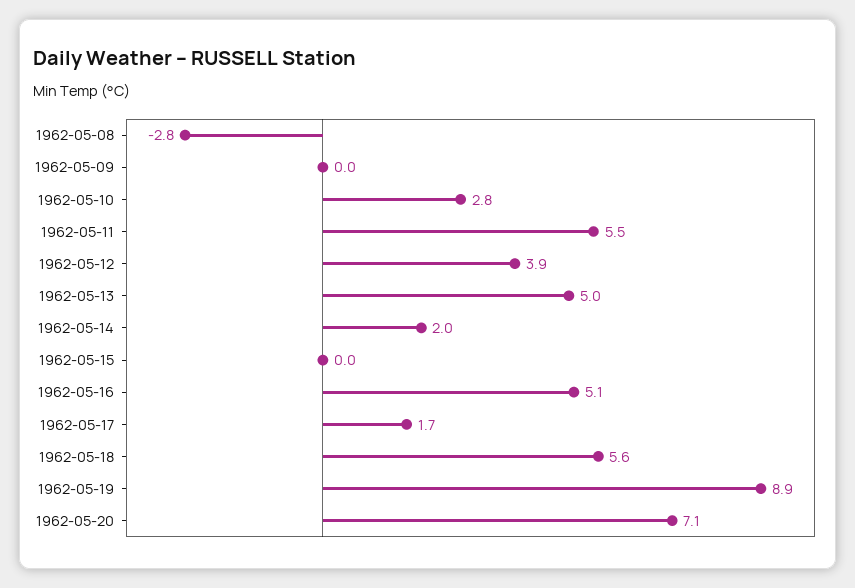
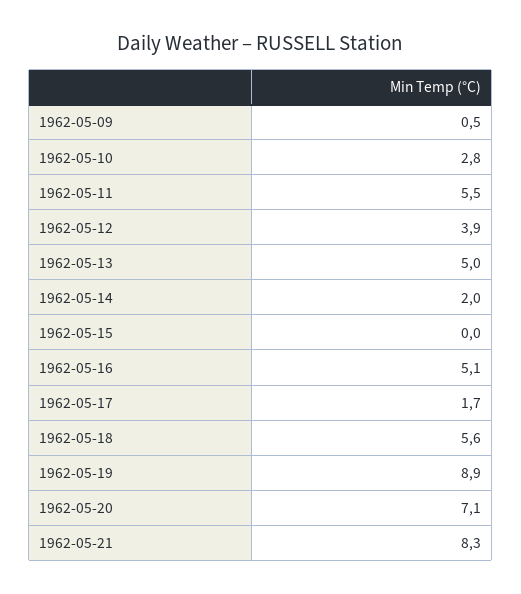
1962-05-08: -2.8 -> none
1962-05-09: 0 -> 0.5
1962-05-21: none -> 8.3

